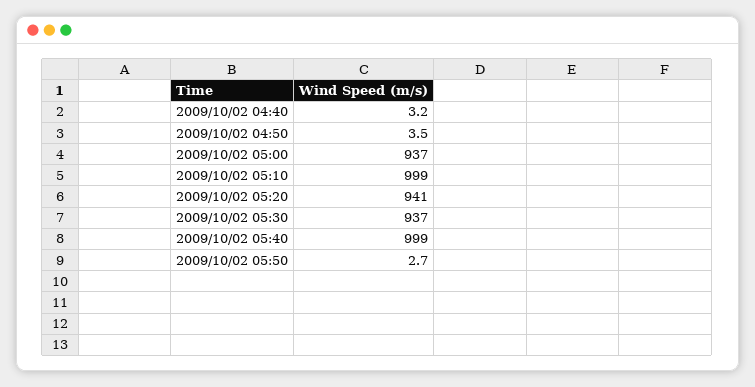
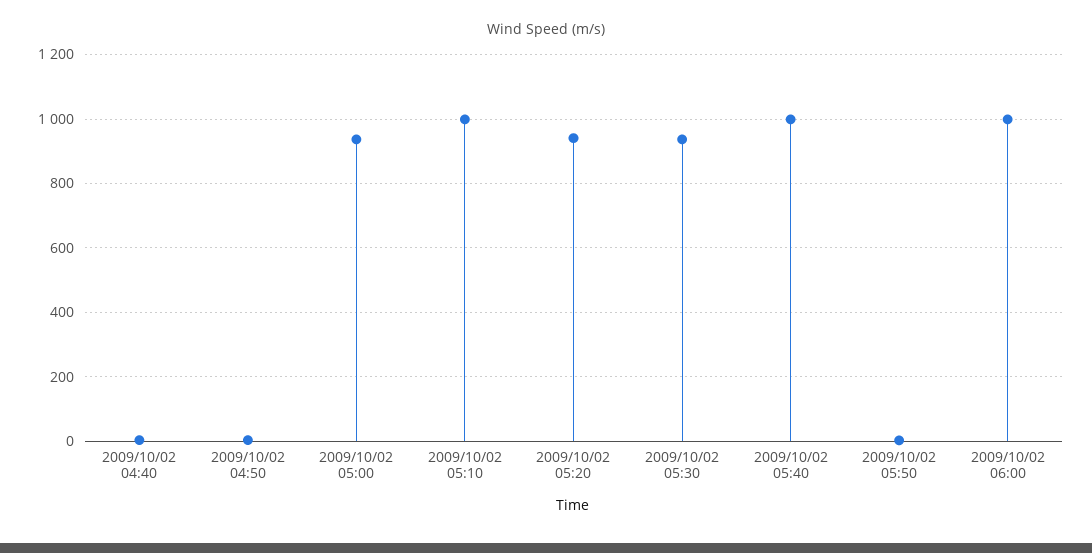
2009/10/02 06:00: none -> 1000

